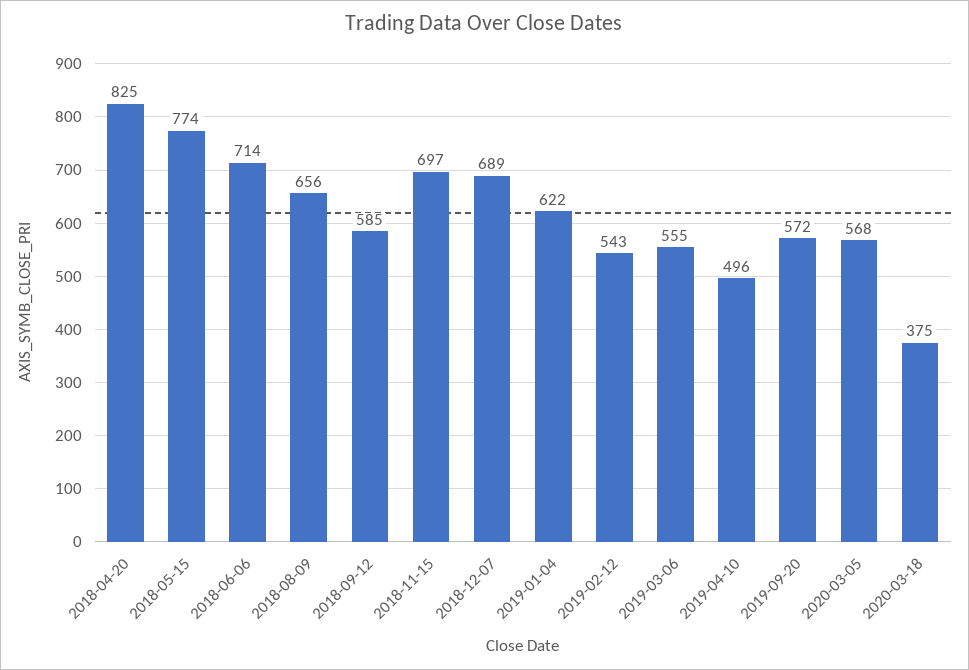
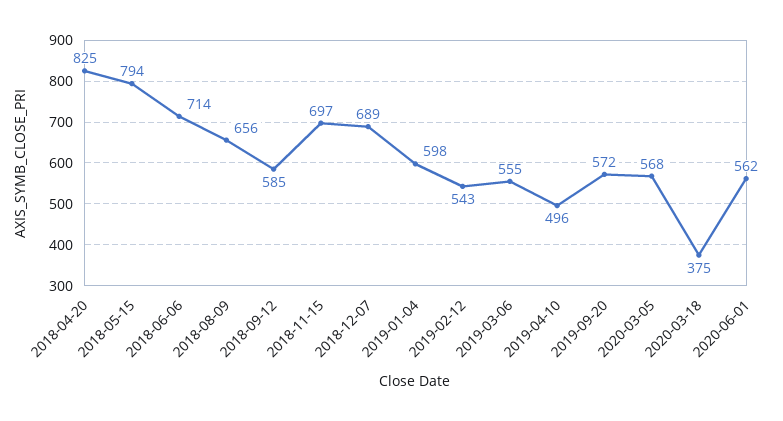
2018-05-15: 774 -> 794
2019-01-04: 622 -> 598
2020-06-01: none -> 562

